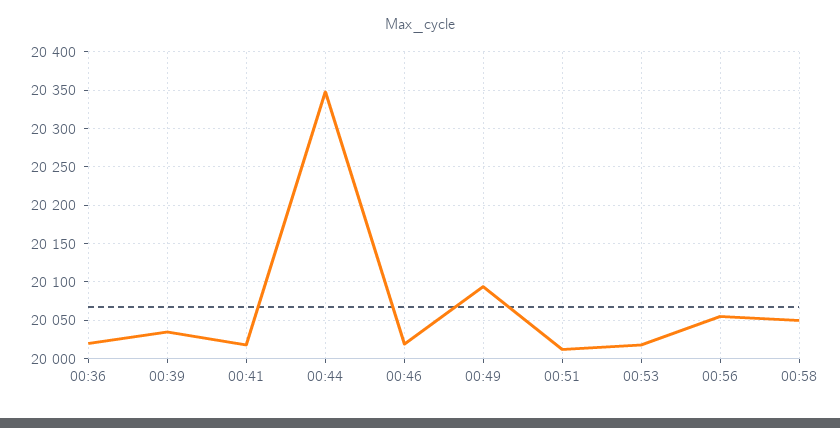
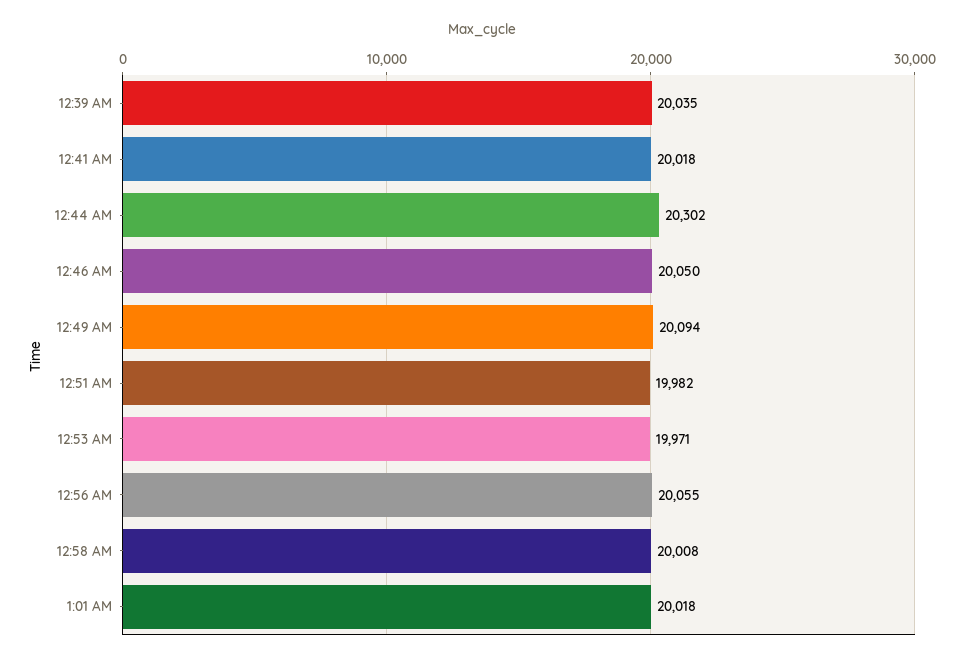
00:36: 20020 -> none
00:44: 20350 -> 20302
00:46: 20020 -> 20050
00:51: 20010 -> 19982
00:53: 20020 -> 19971
00:58: 20050 -> 20008
1:01 AM: none -> 20018

